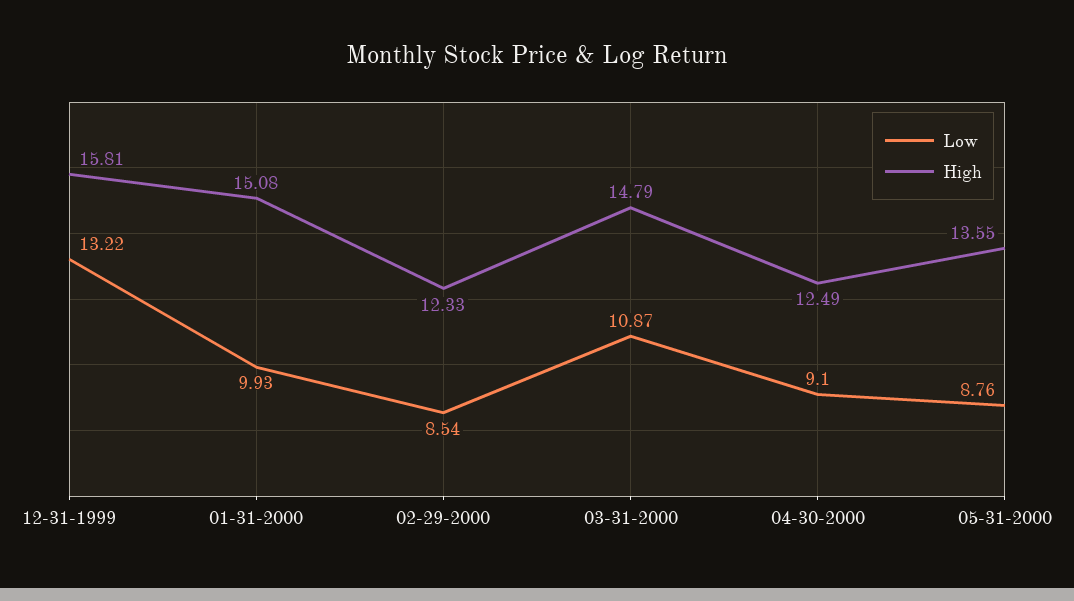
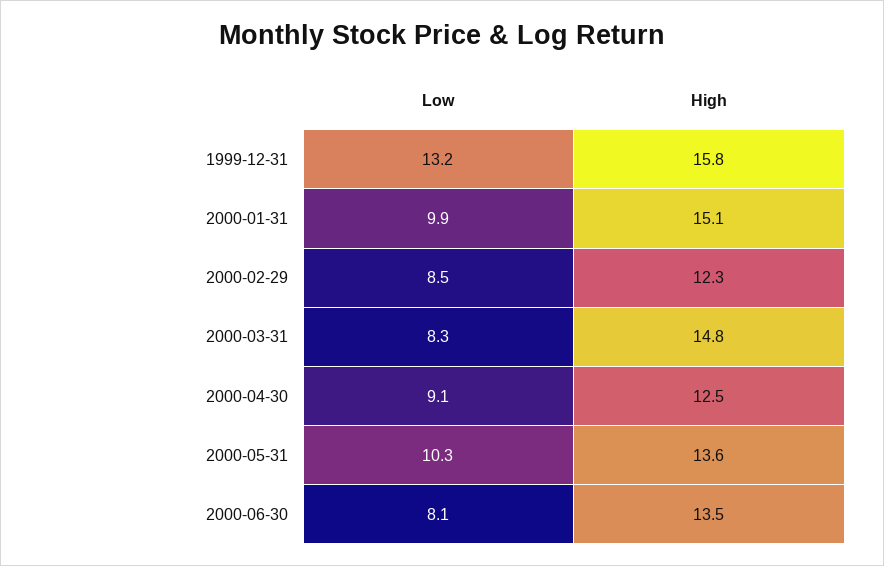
Low, 03-31-2000: 10.87 -> 8.3
Low, 05-31-2000: 8.76 -> 10.3
Low, 2000-06-30: none -> 8.1
High, 2000-06-30: none -> 13.5

